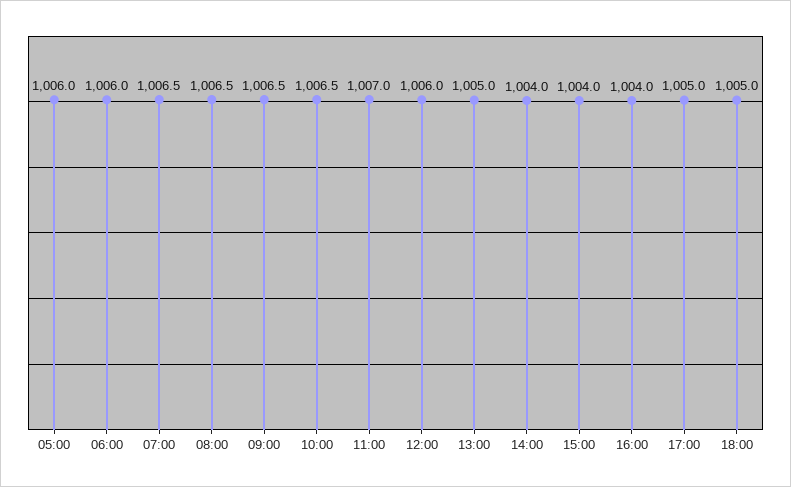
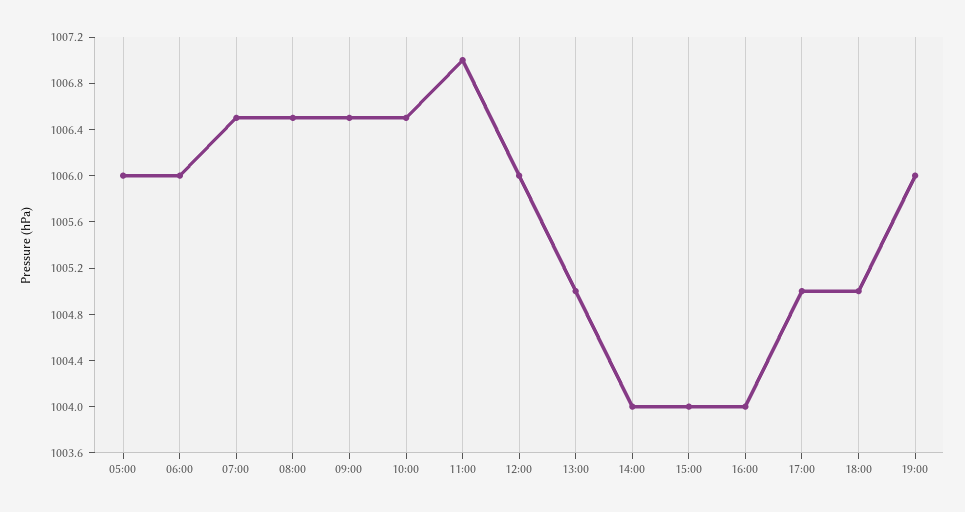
19:00: none -> 1006

